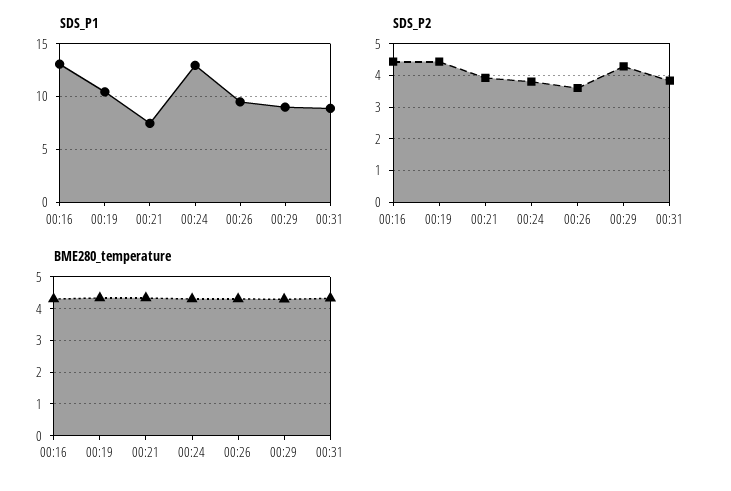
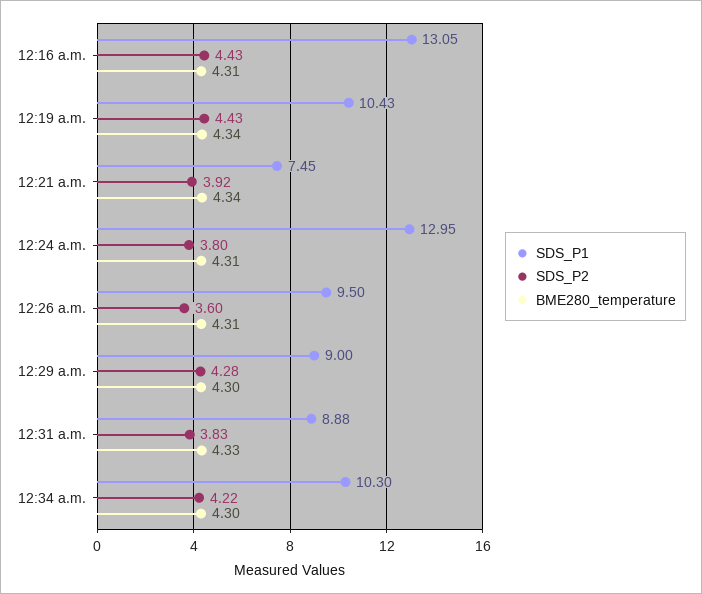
SDS_P1, 12:34 a.m.: none -> 10.3
SDS_P2, 12:34 a.m.: none -> 4.22
BME280_temperature, 12:34 a.m.: none -> 4.3

